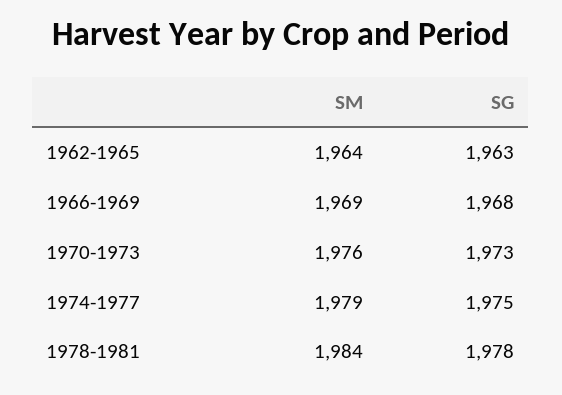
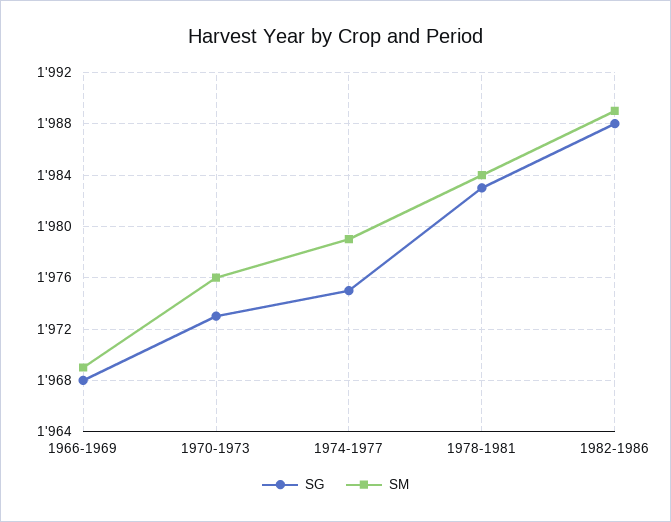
SM, 1962-1965: 1964 -> none
SG, 1962-1965: 1963 -> none
SG, 1978-1981: 1978 -> 1983
SG, 1982-1986: none -> 1988
SM, 1982-1986: none -> 1989

